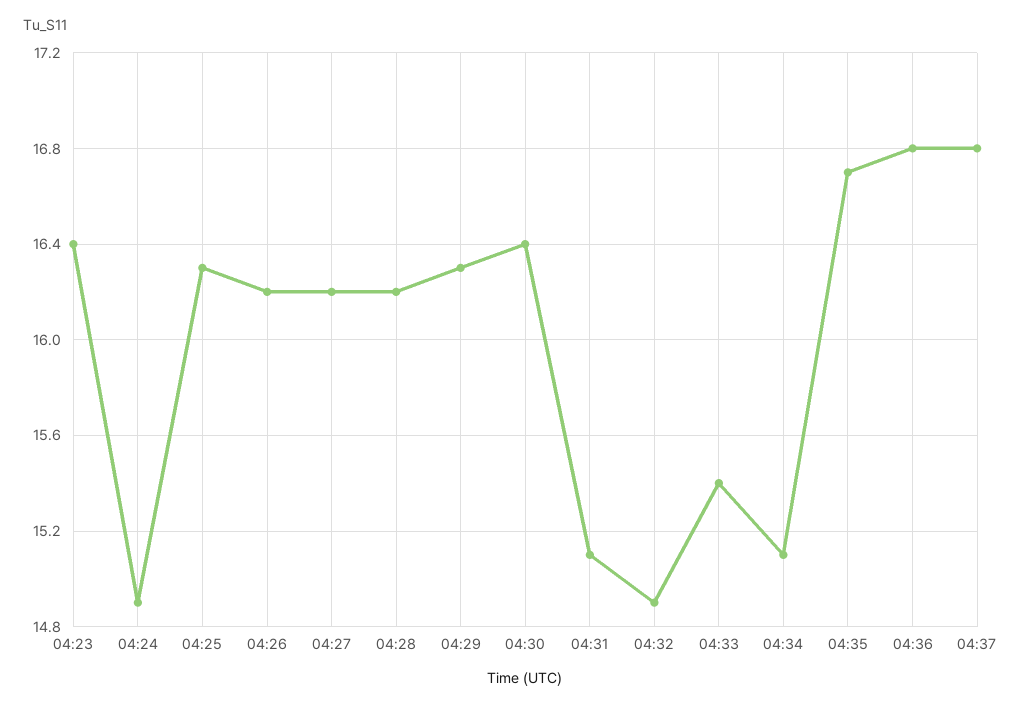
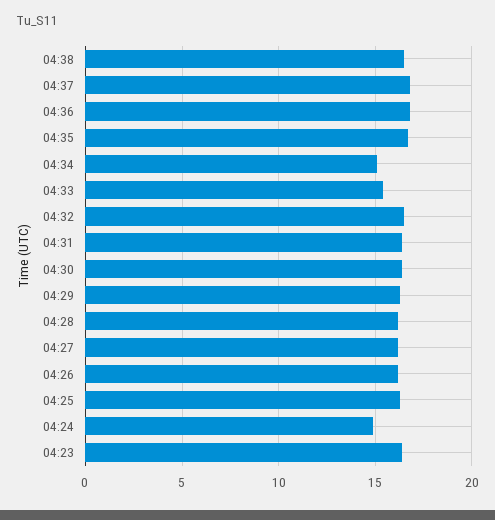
04:31: 15.1 -> 16.5
04:32: 14.9 -> 16.5
04:38: none -> 16.5

